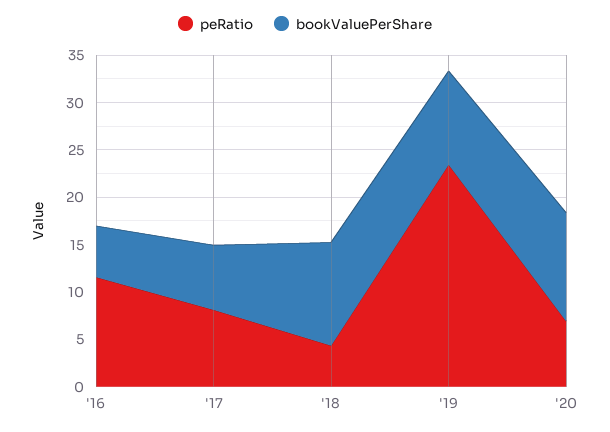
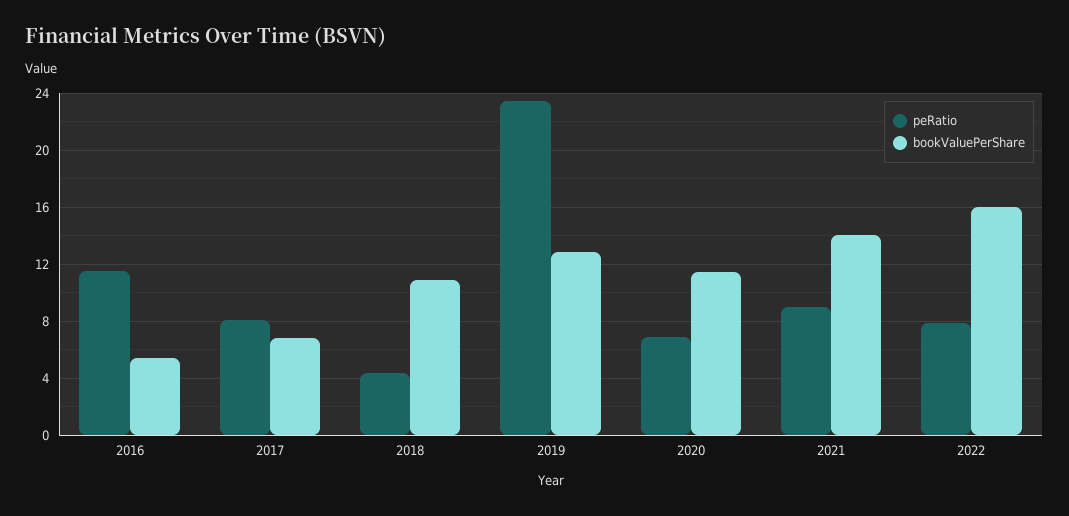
bookValuePerShare, '19: 10 -> 13
peRatio, 2021: none -> 9
bookValuePerShare, 2021: none -> 14
peRatio, 2022: none -> 8
bookValuePerShare, 2022: none -> 16

